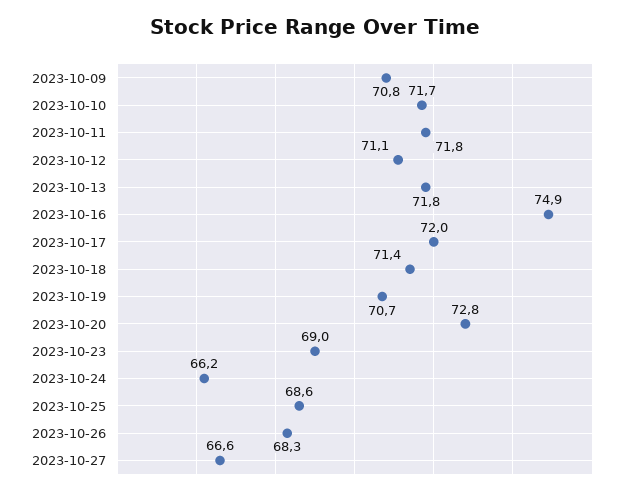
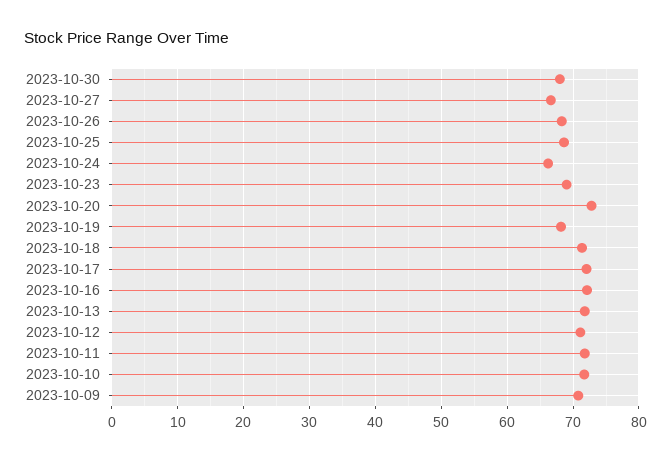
2023-10-16: 74.9 -> 72
2023-10-19: 70.7 -> 68
2023-10-30: none -> 68

